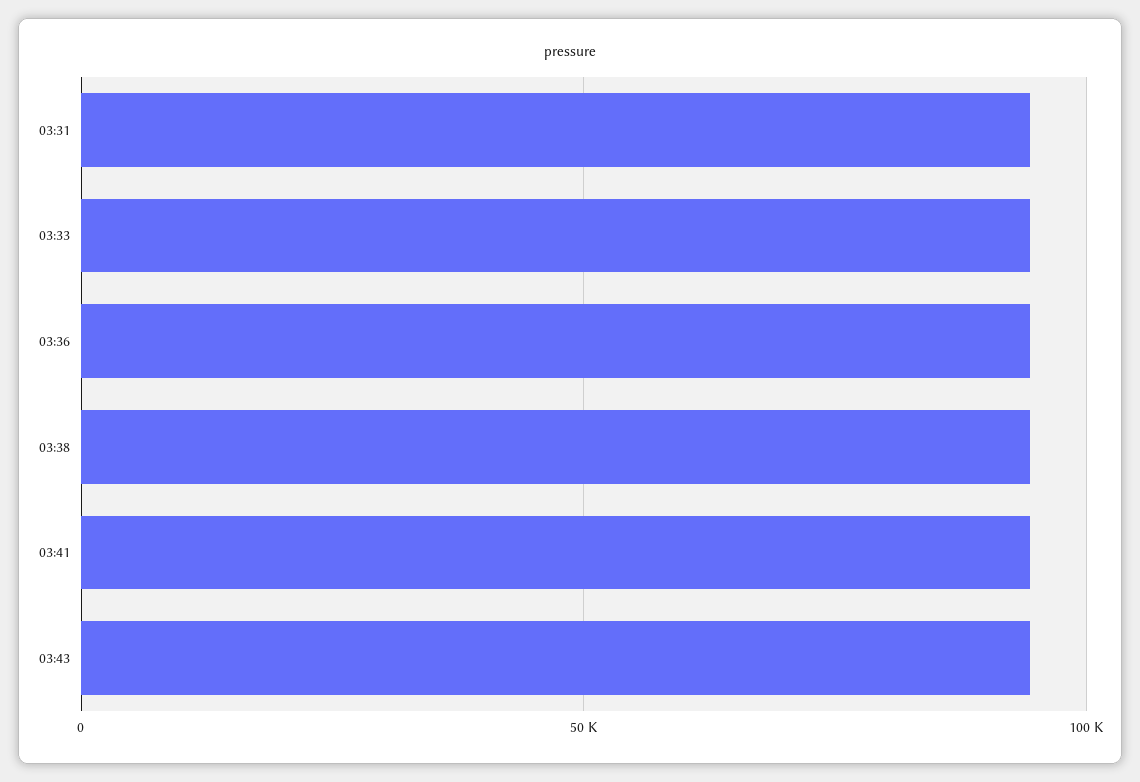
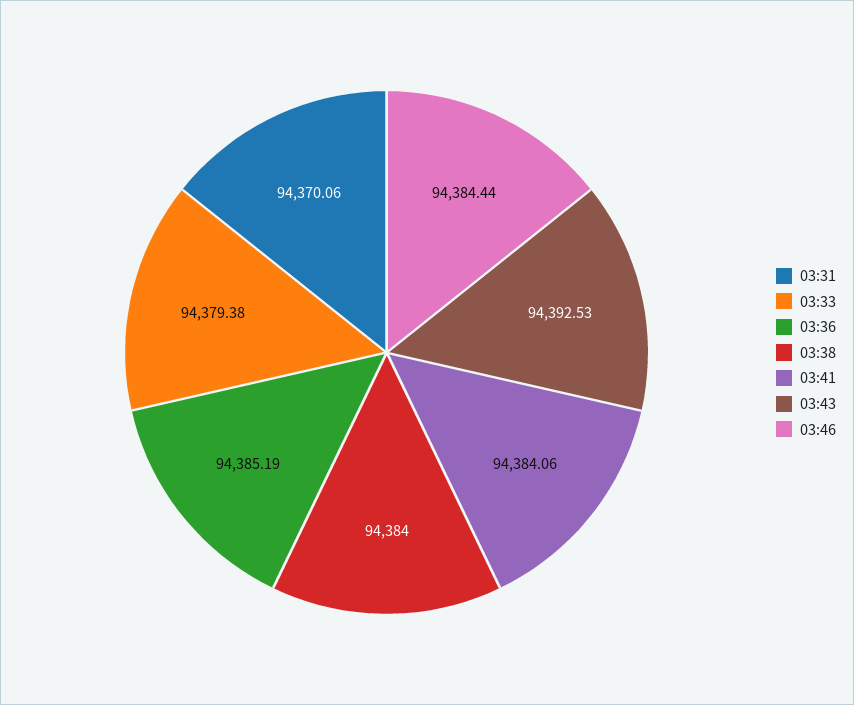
03:46: none -> 94384.44

